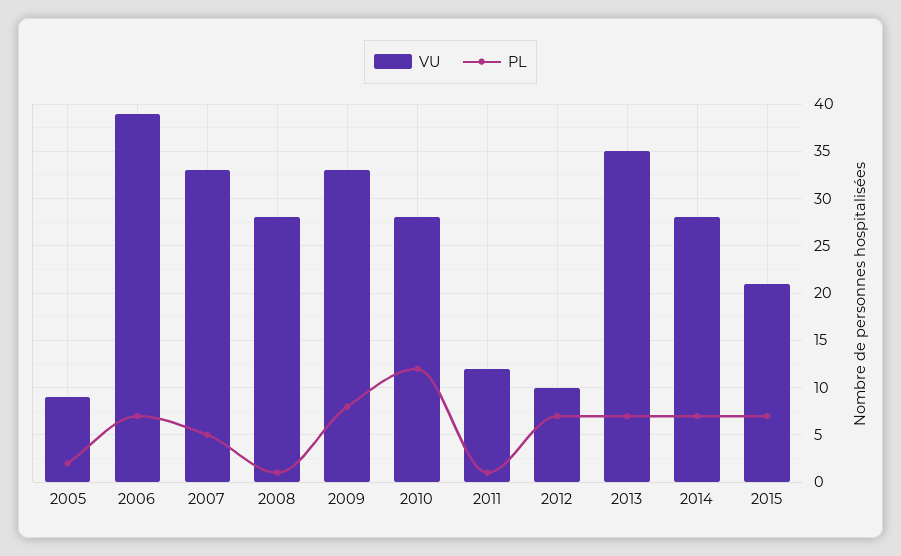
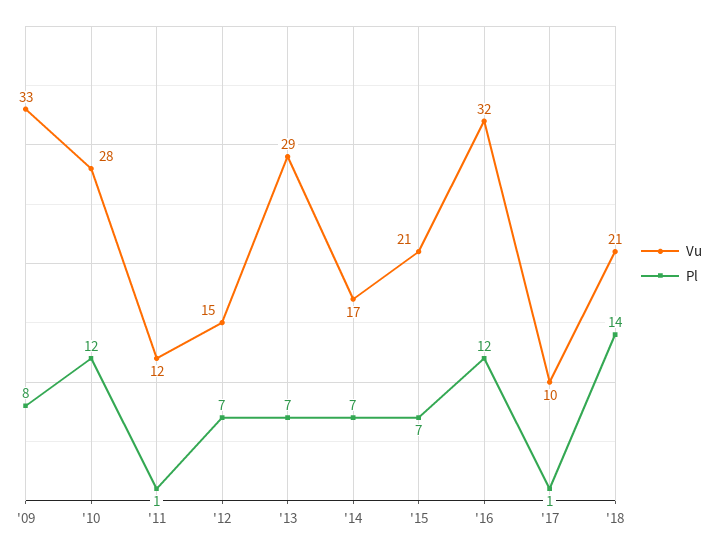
VU, 2005: 9 -> none
PL, 2005: 2 -> none
VU, 2006: 39 -> none
PL, 2006: 7 -> none
VU, 2007: 33 -> none
PL, 2007: 5 -> none
VU, 2008: 28 -> none
PL, 2008: 1 -> none
VU, 2012: 10 -> 15
VU, 2013: 35 -> 29
VU, 2014: 28 -> 17
VU, '16: none -> 32
PL, '16: none -> 12
VU, '17: none -> 10
PL, '17: none -> 1
VU, '18: none -> 21
PL, '18: none -> 14

